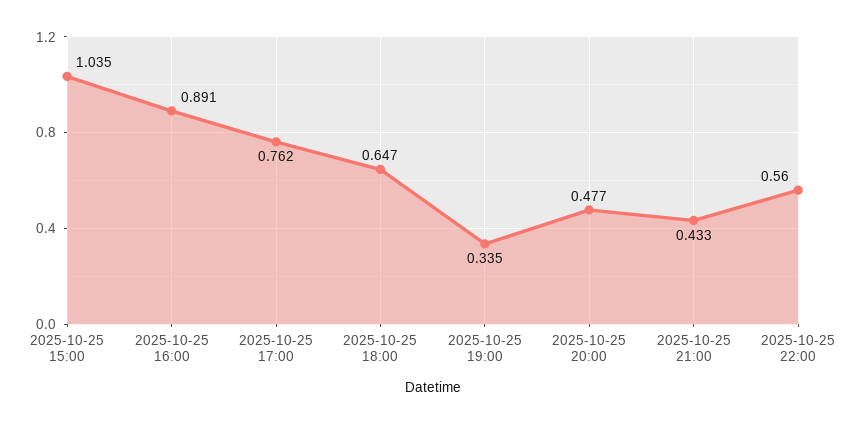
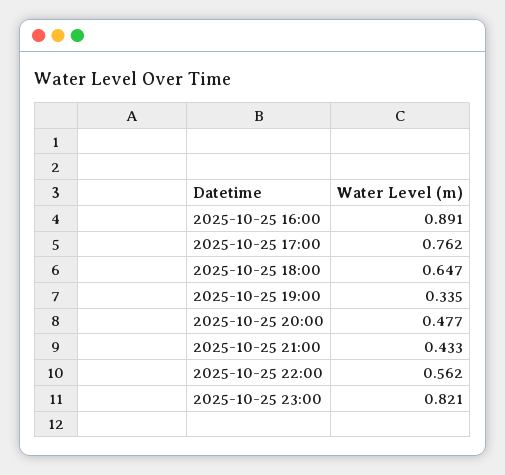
2025-10-25 15:00: 1.035 -> none
2025-10-25 22:00: 0.56 -> 0.562
2025-10-25 23:00: none -> 0.821

